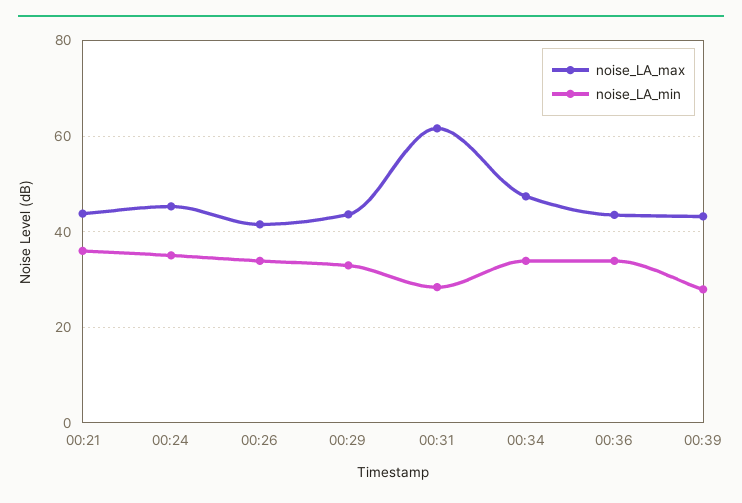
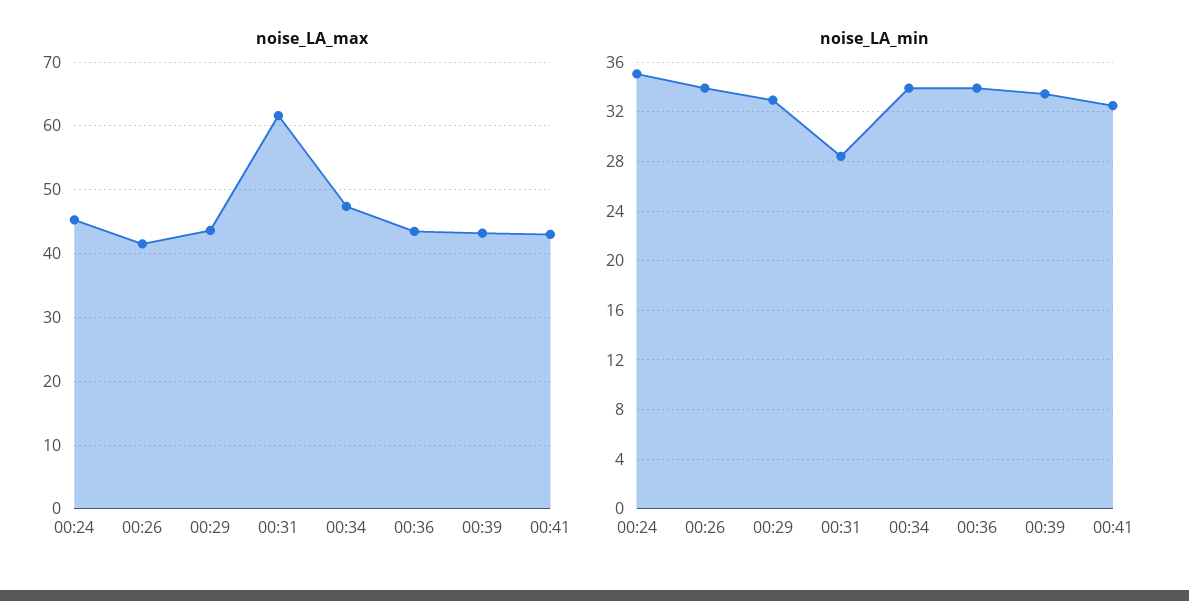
noise_LA_max, 00:21: 44 -> none
noise_LA_min, 00:21: 36 -> none
noise_LA_min, 00:39: 28 -> 33.5
noise_LA_max, 00:41: none -> 43
noise_LA_min, 00:41: none -> 32.5

